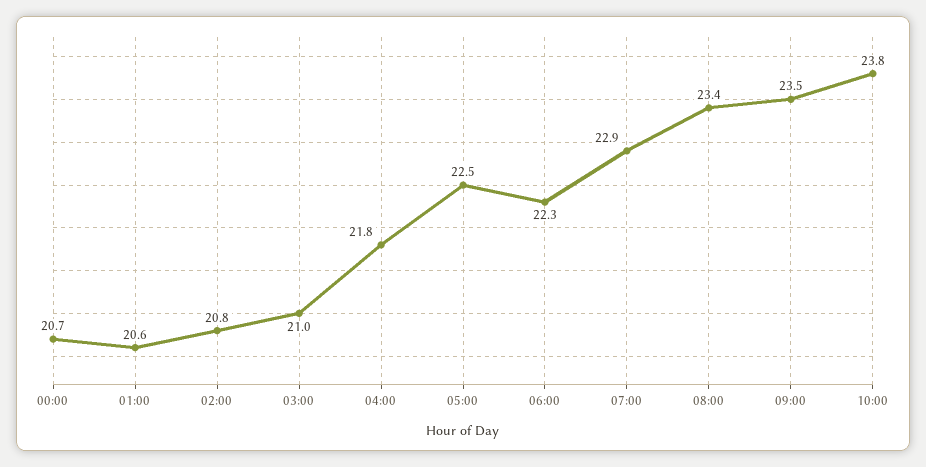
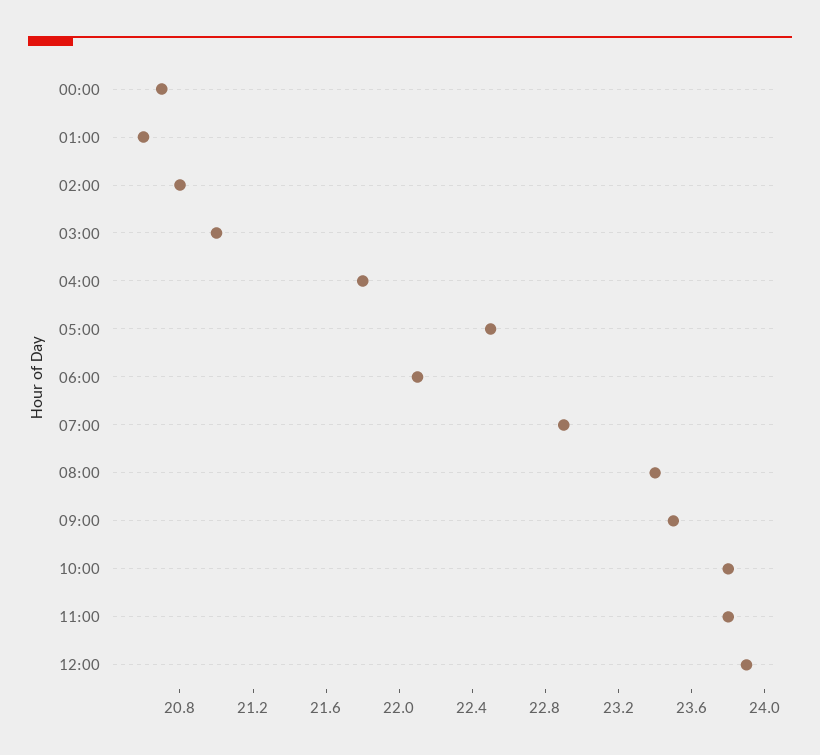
06:00: 22.3 -> 22.1
11:00: none -> 23.8
12:00: none -> 23.9

